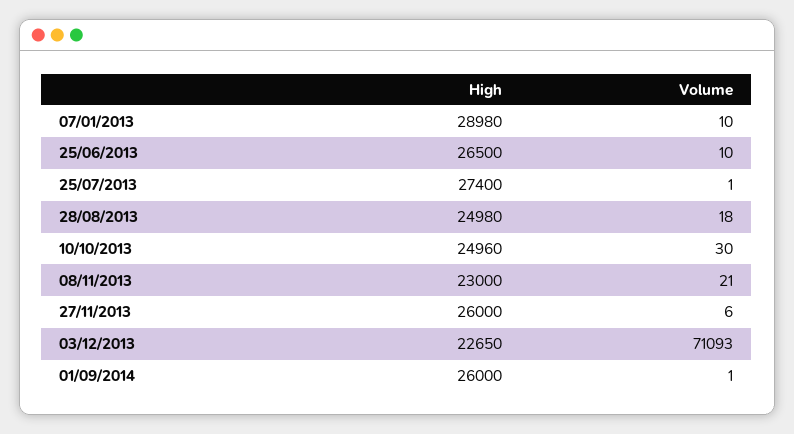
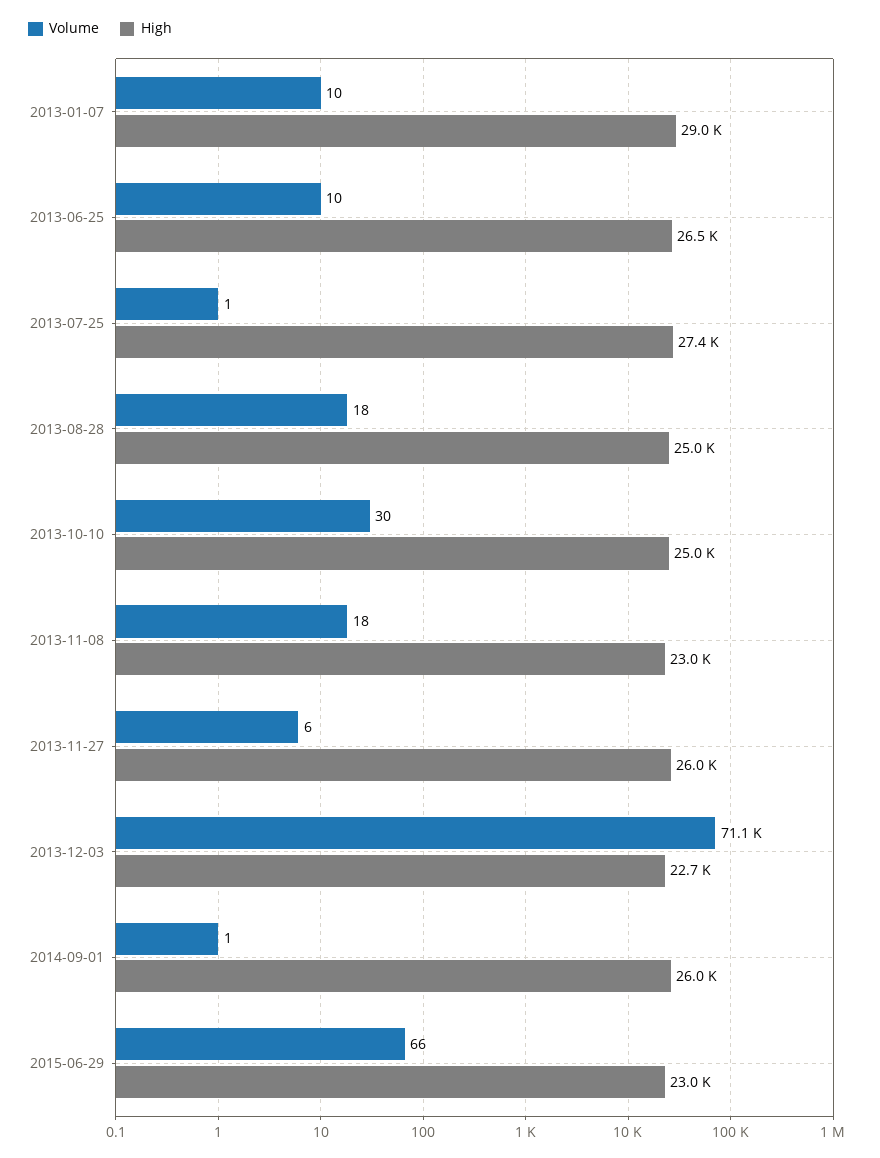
Volume, 08/11/2013: 21 -> 18
Volume, 2015-06-29: none -> 66
High, 2015-06-29: none -> 23000

